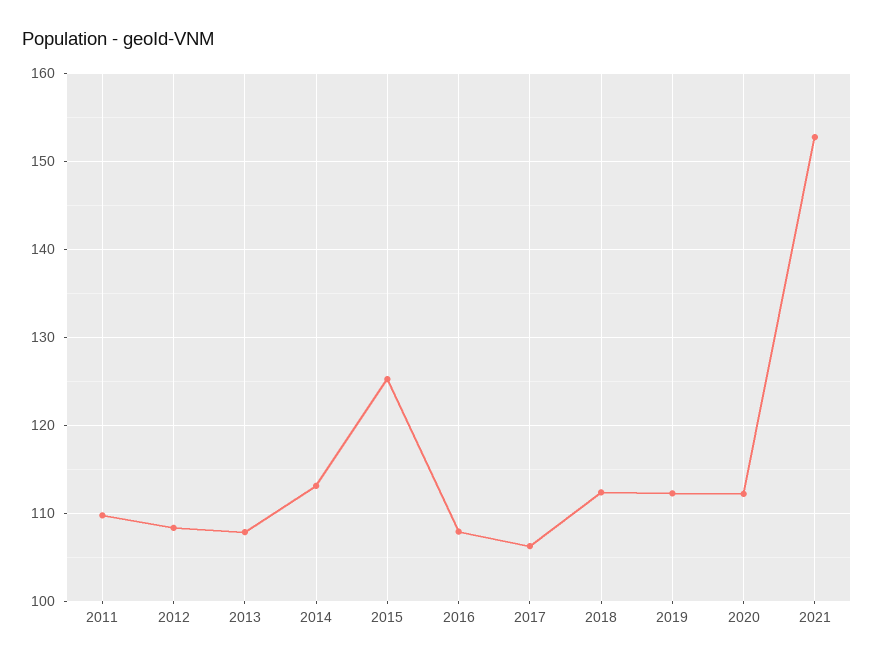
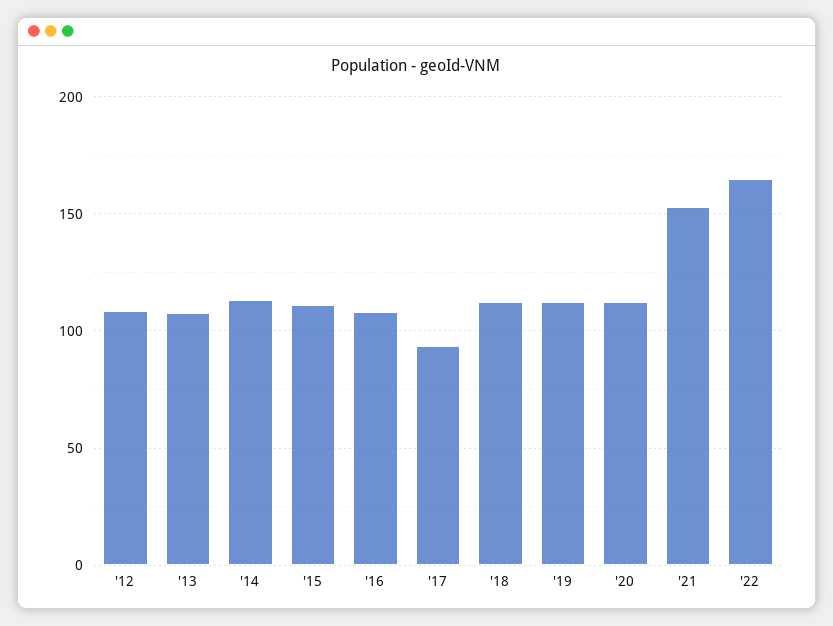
2011: 110 -> none
2015: 125 -> 110
2017: 106 -> 95
'22: none -> 165

